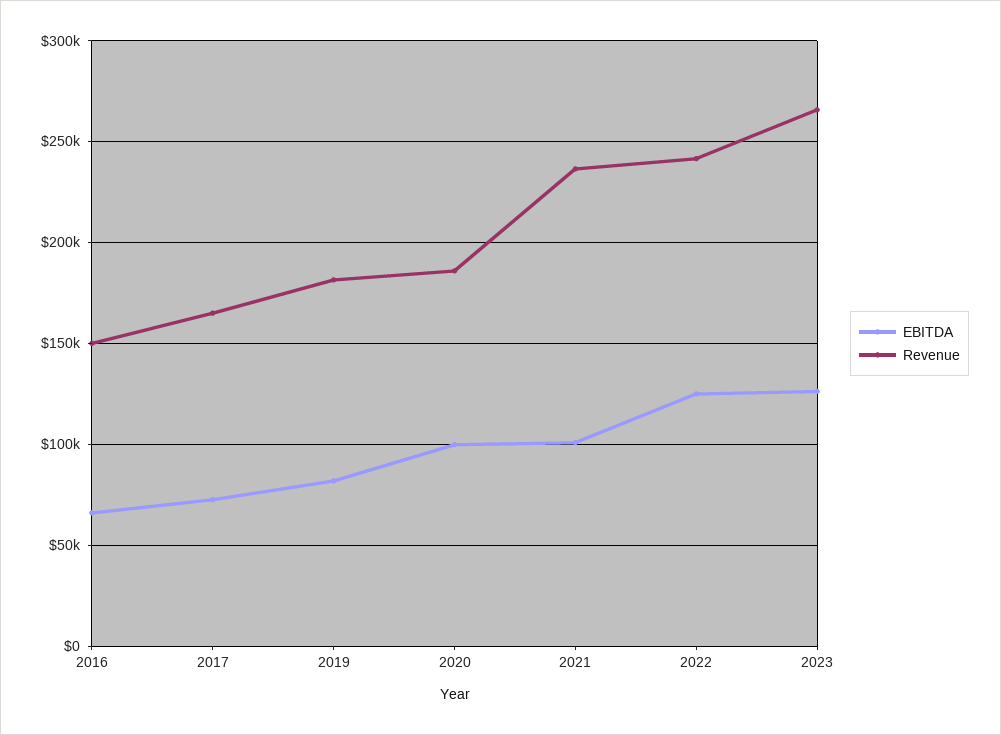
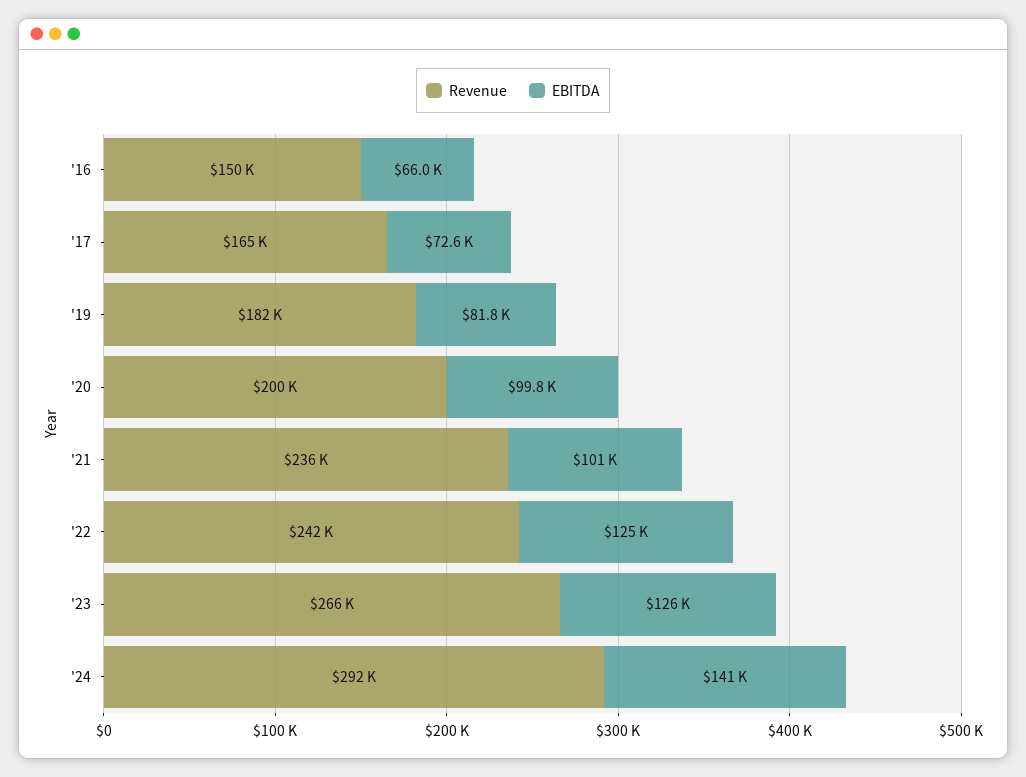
Revenue, 2020: 185000 -> 200000
Revenue, '24: none -> 292000
EBITDA, '24: none -> 141000

